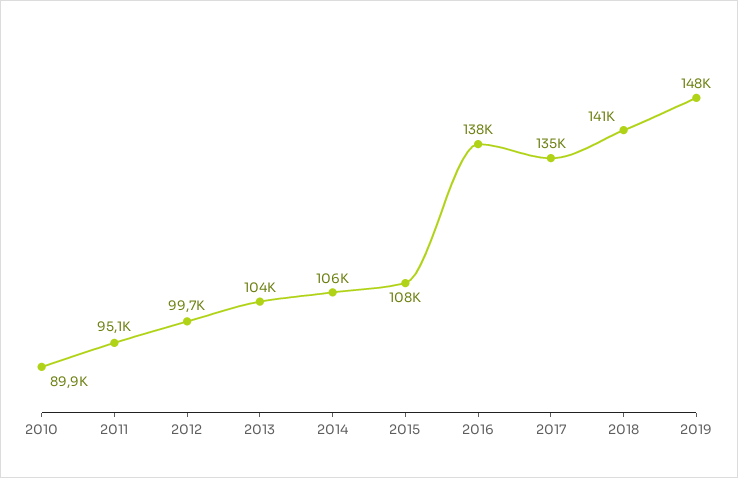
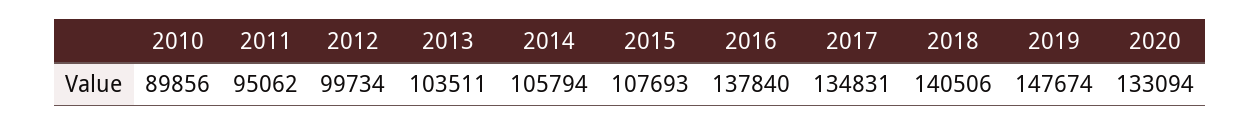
2020: none -> 133094

